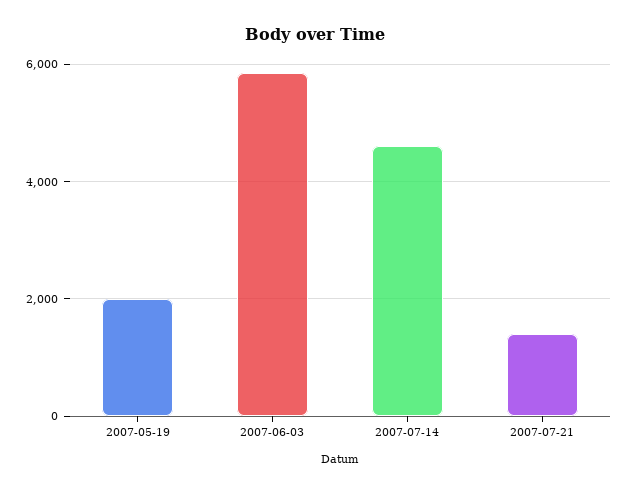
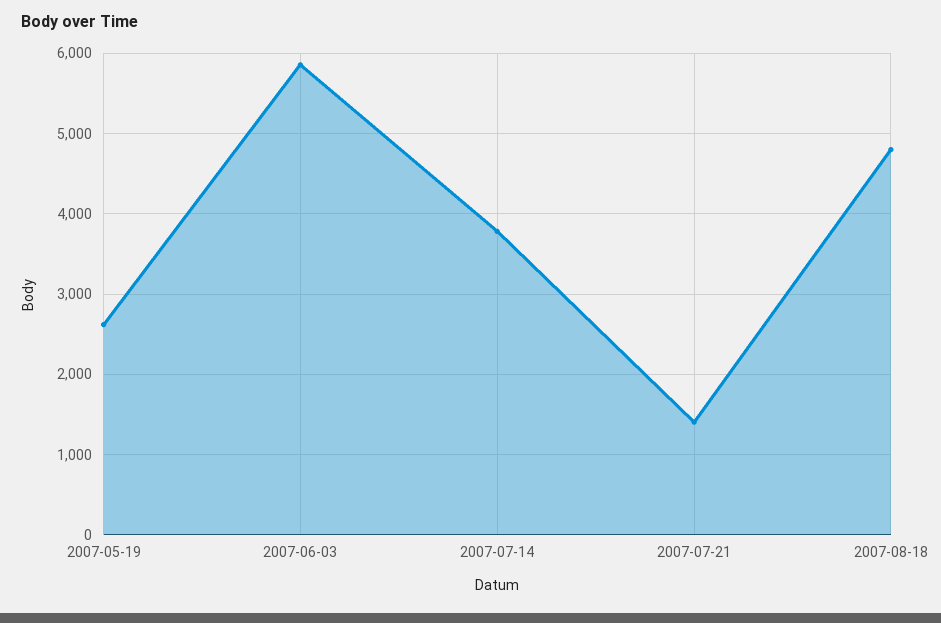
2007-05-19: 2000 -> 2600
2007-07-14: 4600 -> 3800
2007-08-18: none -> 4800

